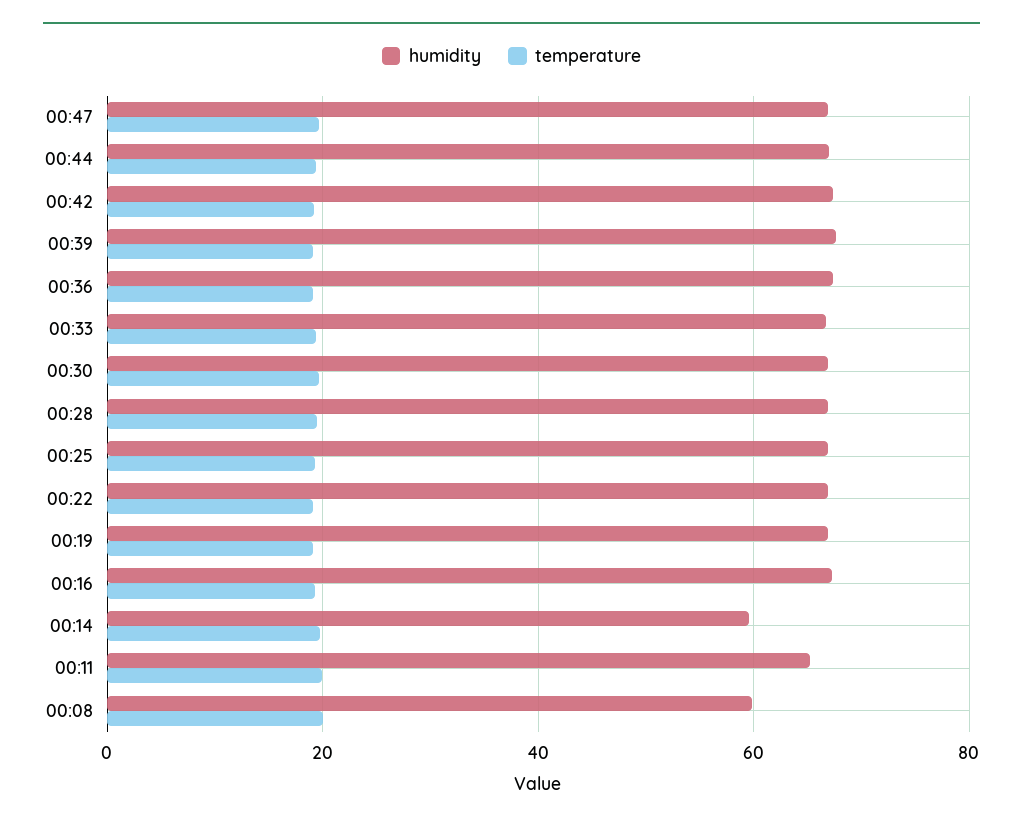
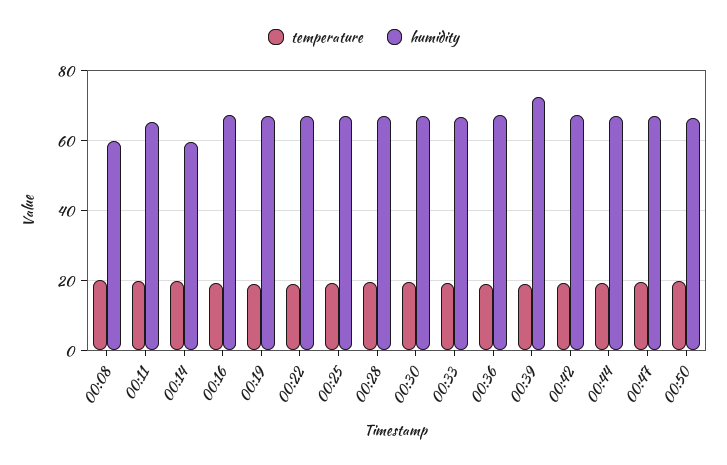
humidity, 00:39: 68 -> 72
temperature, 00:50: none -> 20
humidity, 00:50: none -> 66

